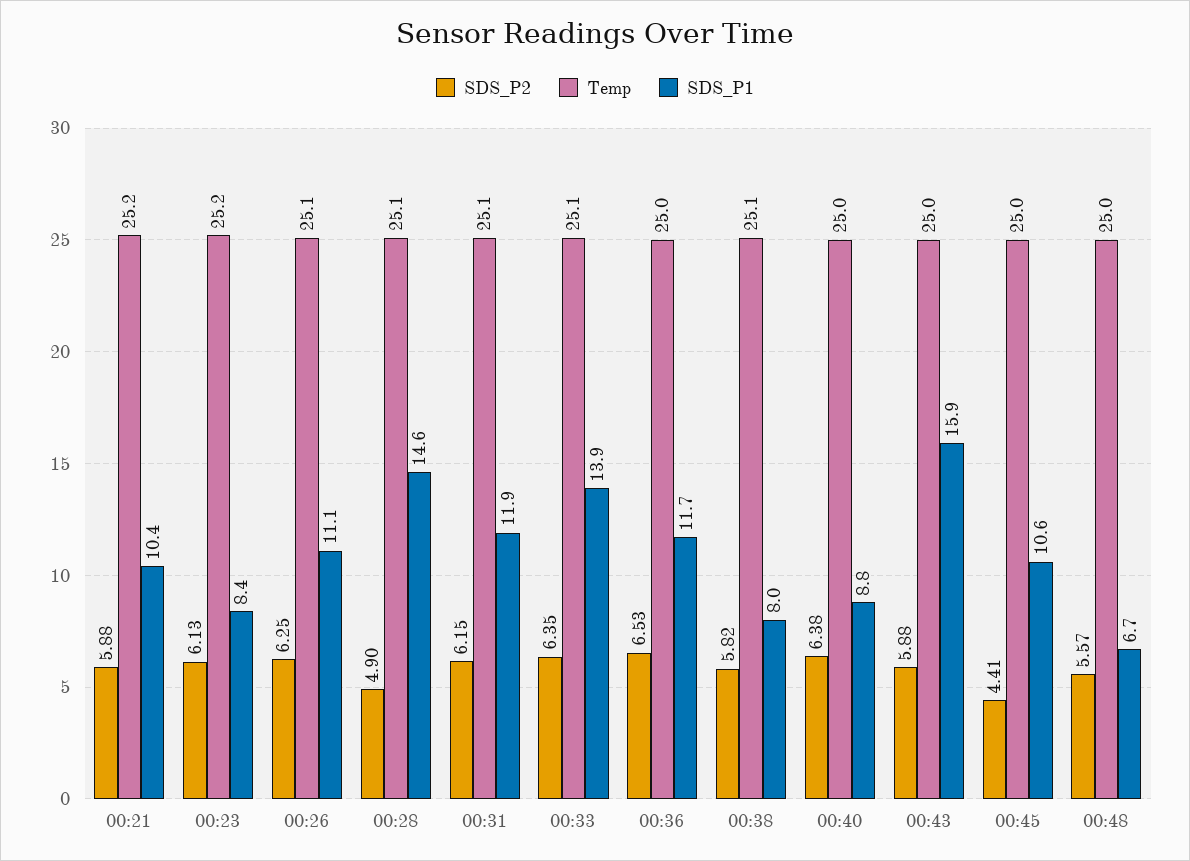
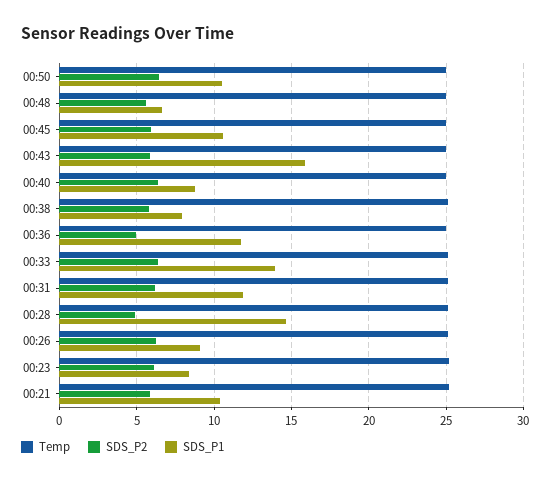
SDS_P1, 00:26: 11.1 -> 9
SDS_P2, 00:36: 6.53 -> 5
SDS_P2, 00:45: 4.41 -> 6
Temp, 00:50: none -> 25
SDS_P2, 00:50: none -> 6.5
SDS_P1, 00:50: none -> 10.5

